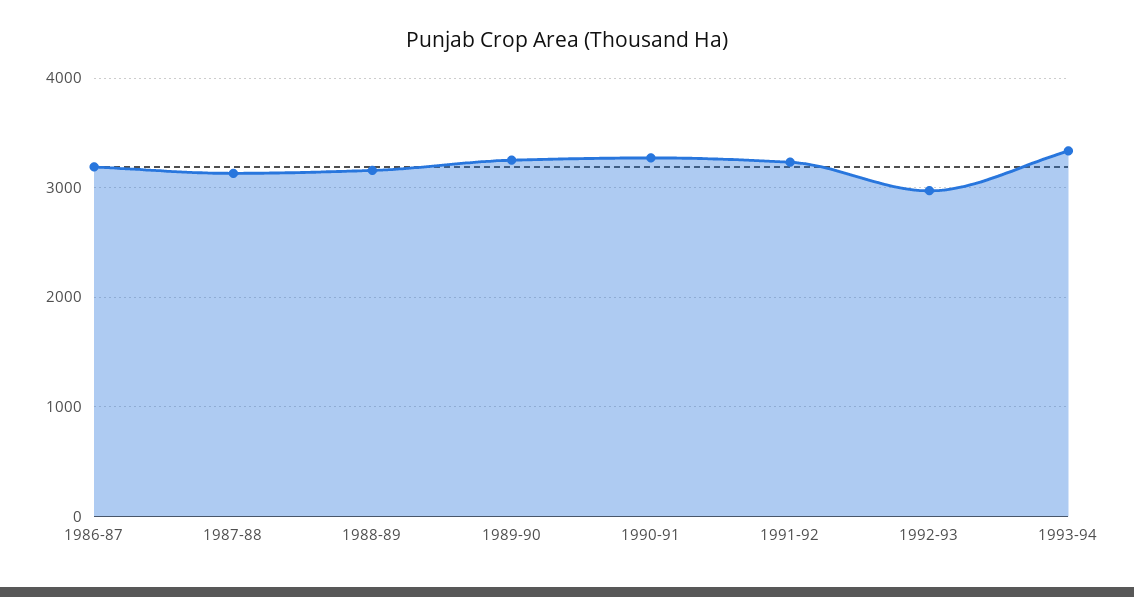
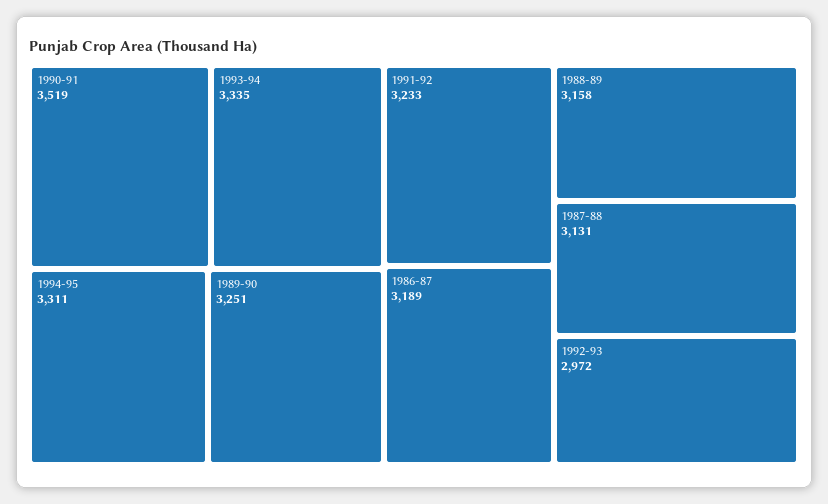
1990-91: 3300 -> 3519
1994-95: none -> 3311

